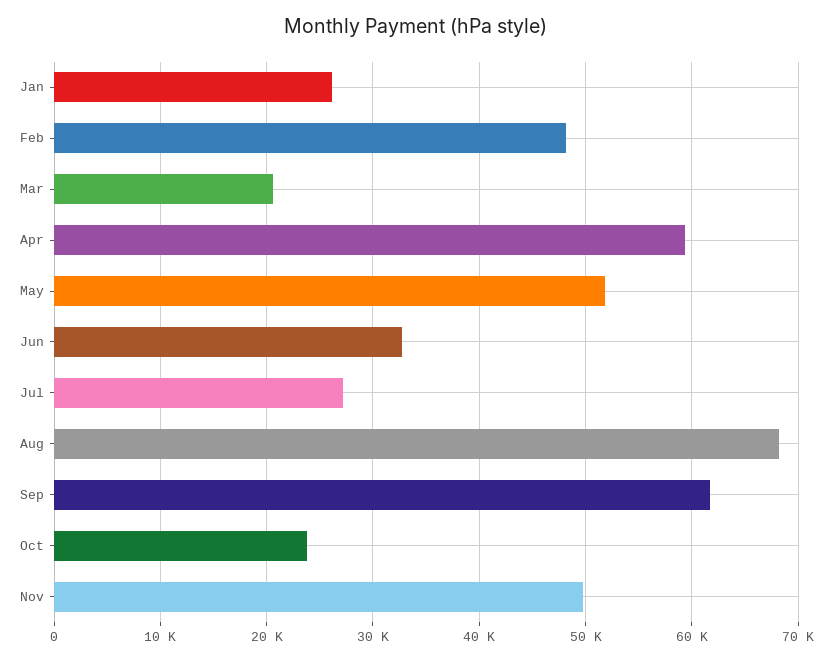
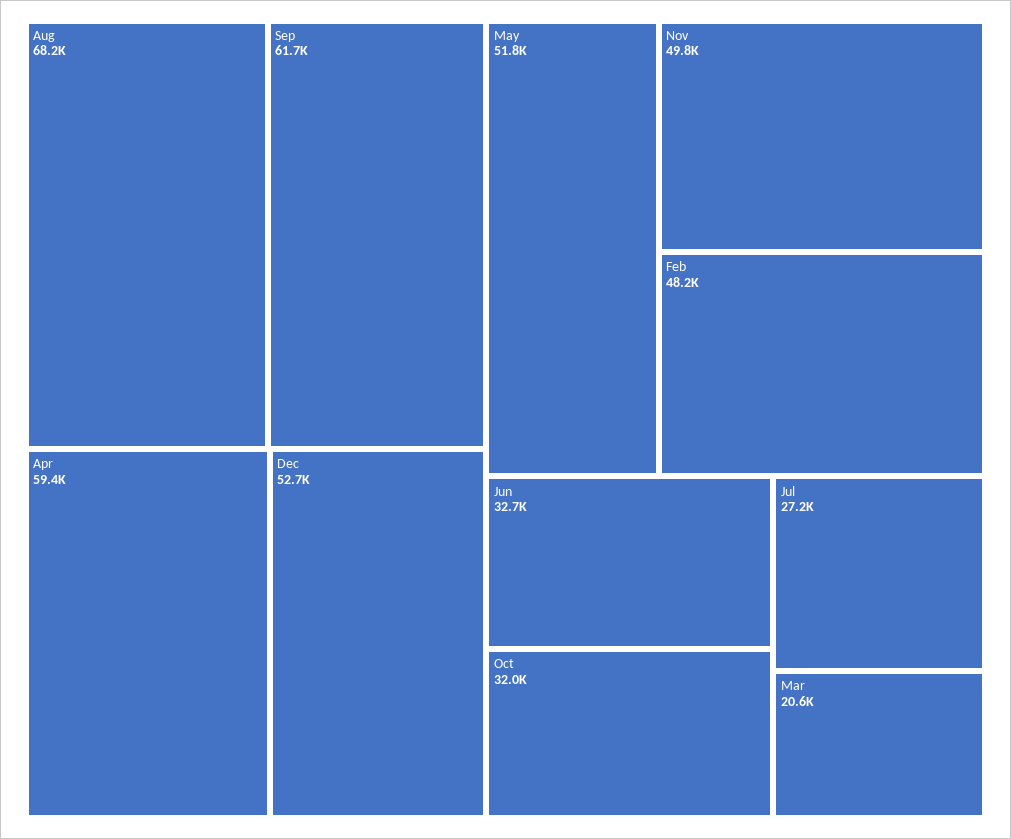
Jan: 26000 -> none
Oct: 24000 -> 32000
Dec: none -> 52700

